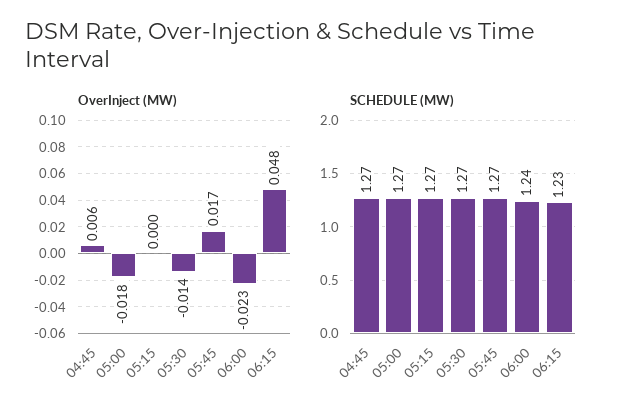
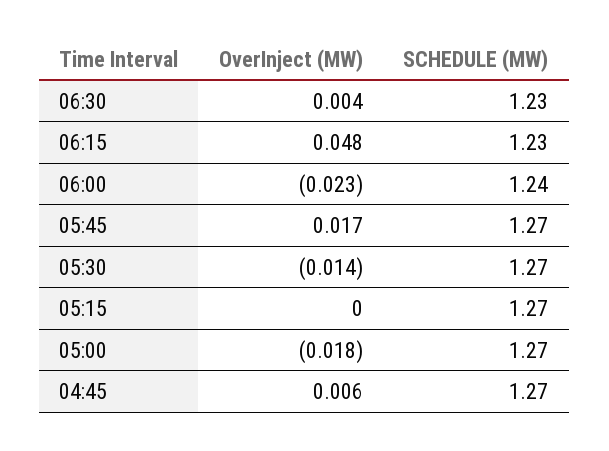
OverInject (MW), 06:30: none -> 0.004
SCHEDULE (MW), 06:30: none -> 1.23

